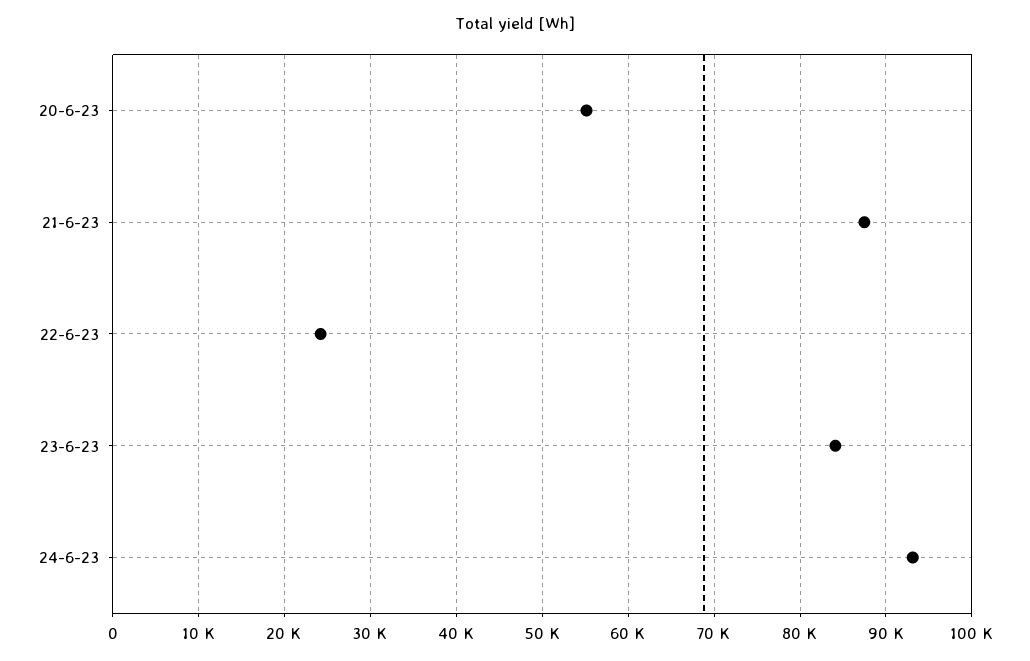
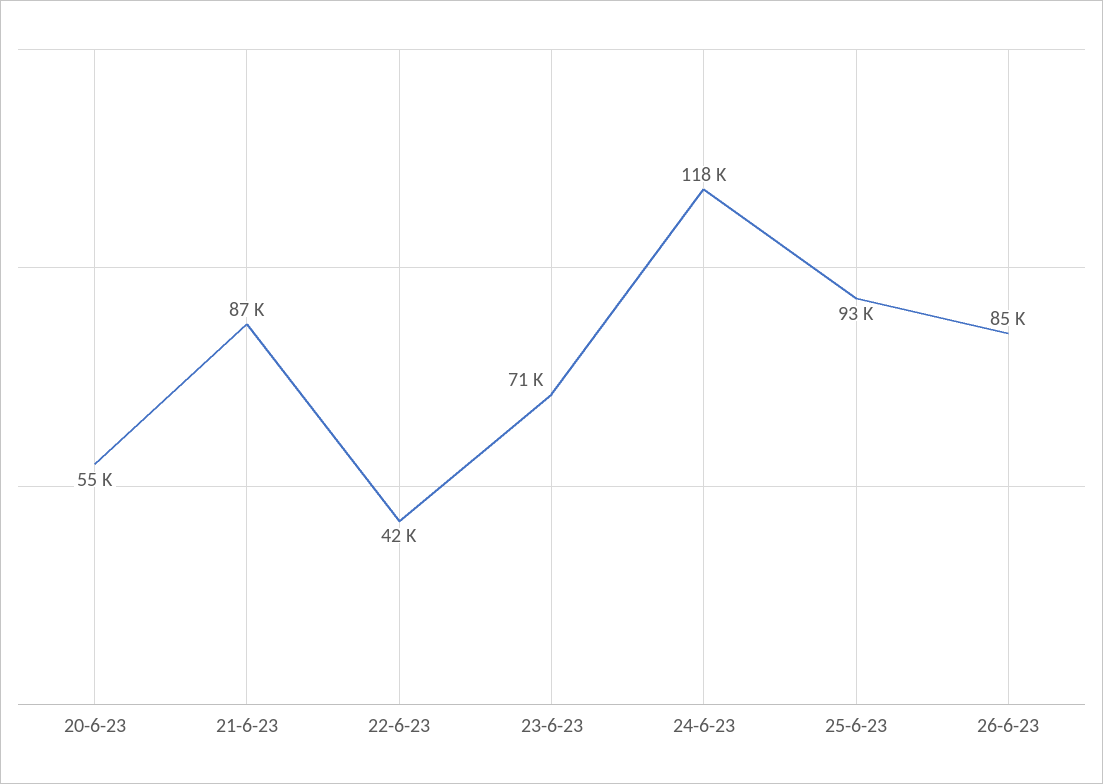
22-6-23: 24000 -> 42000
23-6-23: 84000 -> 71000
24-6-23: 93000 -> 118000
25-6-23: none -> 93000
26-6-23: none -> 85000

